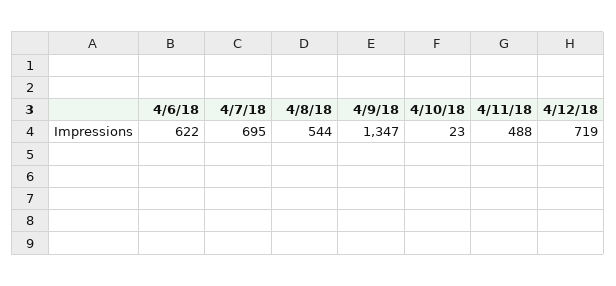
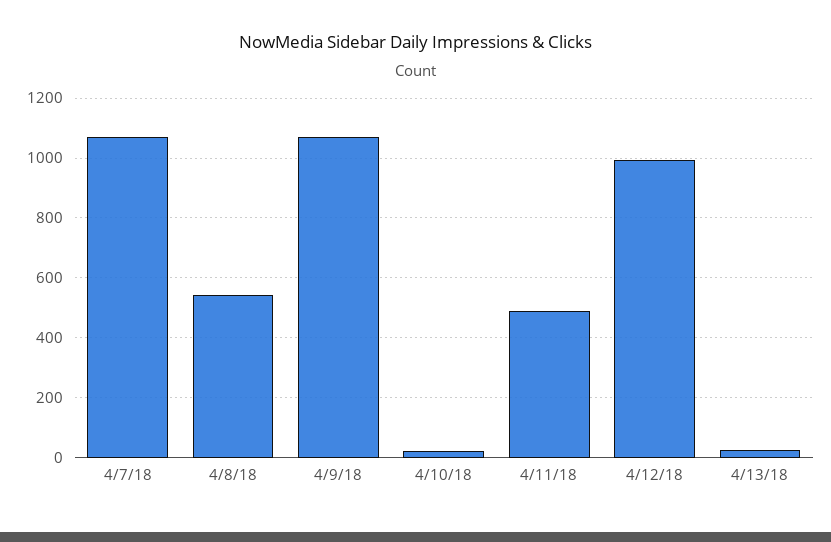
4/6/18: 622 -> none
4/7/18: 695 -> 1075
4/9/18: 1347 -> 1075
4/12/18: 719 -> 1000
4/13/18: none -> 25

